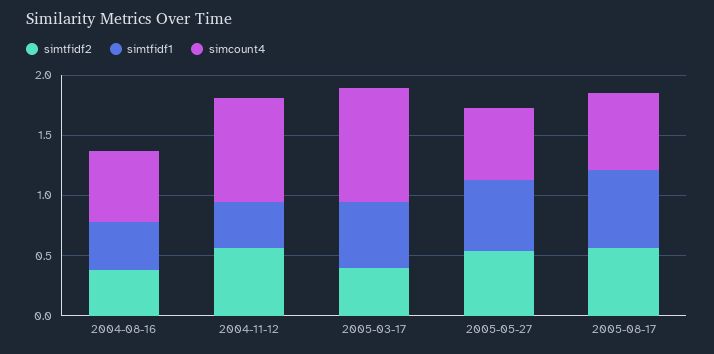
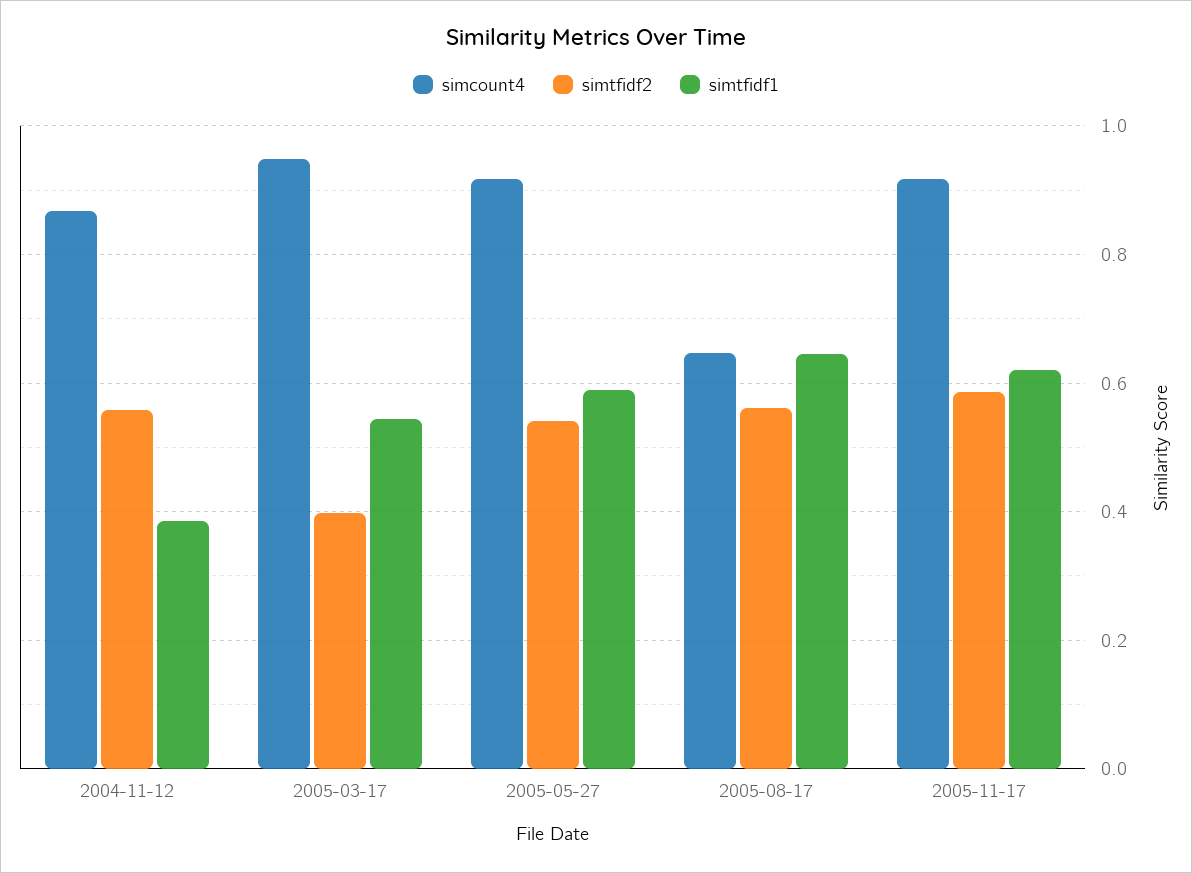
simtfidf2, 2004-08-16: 0.4 -> none
simtfidf1, 2004-08-16: 0.4 -> none
simcount4, 2004-08-16: 0.6 -> none
simcount4, 2005-05-27: 0.6 -> 0.92
simcount4, 2005-11-17: none -> 0.92
simtfidf2, 2005-11-17: none -> 0.58
simtfidf1, 2005-11-17: none -> 0.62

